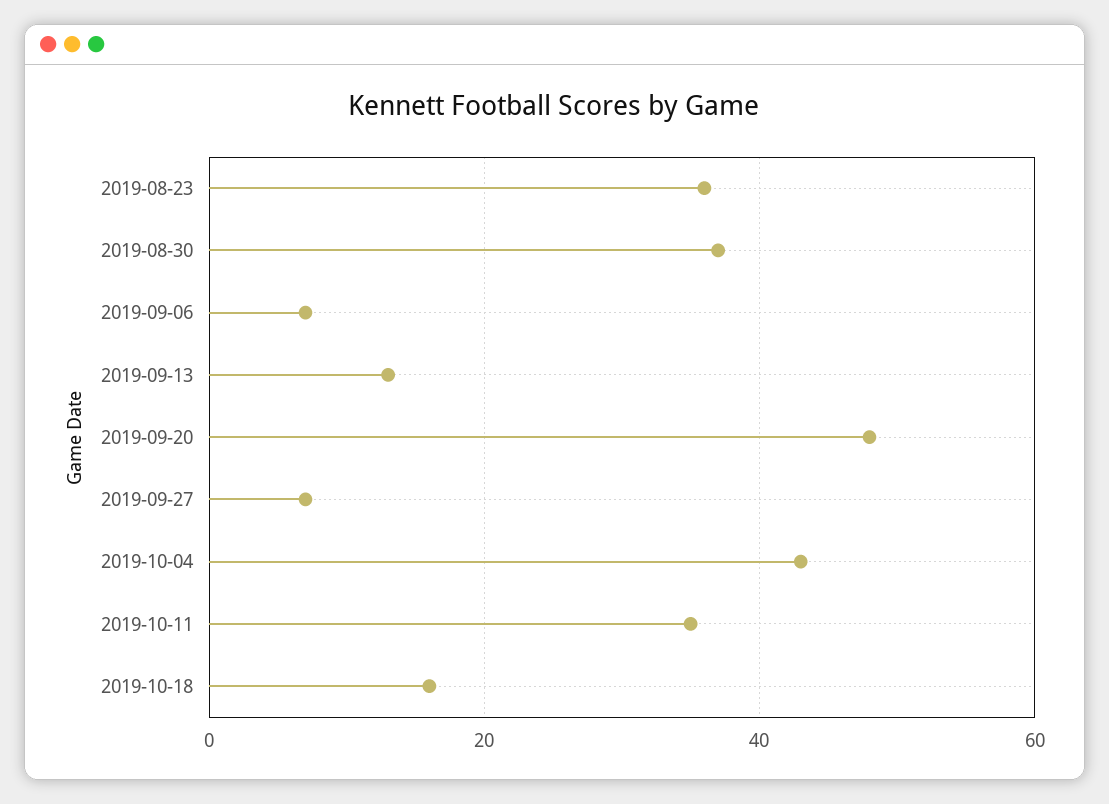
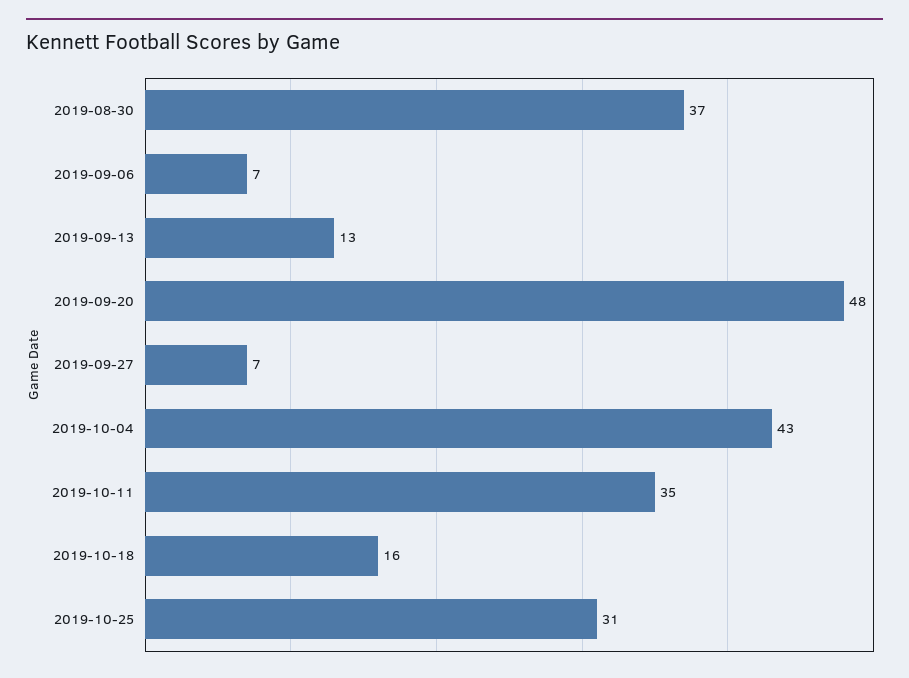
2019-08-23: 35 -> none
2019-10-25: none -> 31

